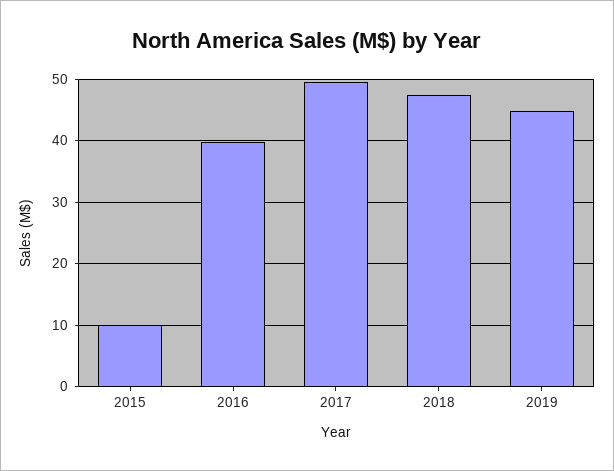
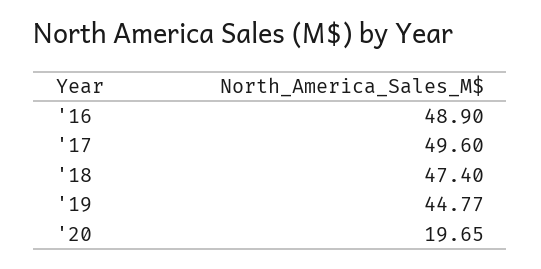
2015: 10 -> none
2016: 40 -> 48.9
'20: none -> 19.65

